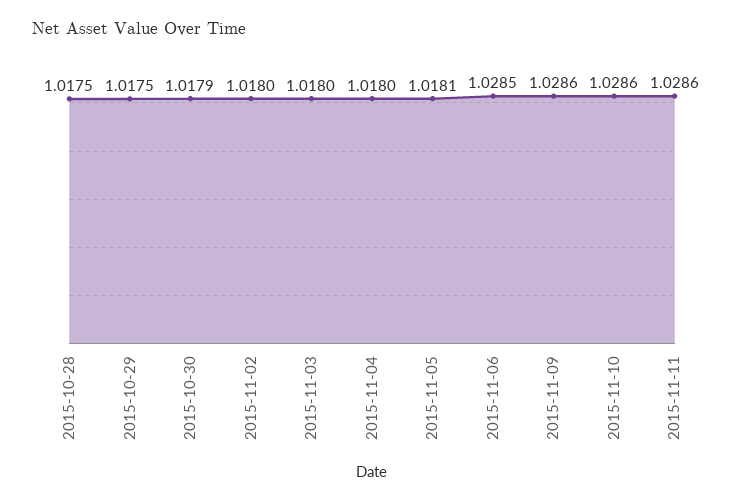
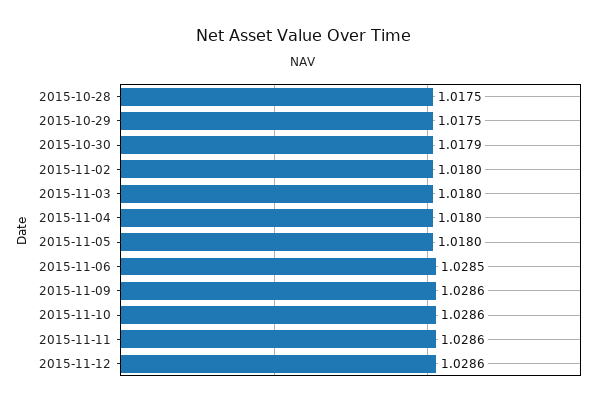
2015-11-05: 1.0181 -> 1.018
2015-11-12: none -> 1.0286

